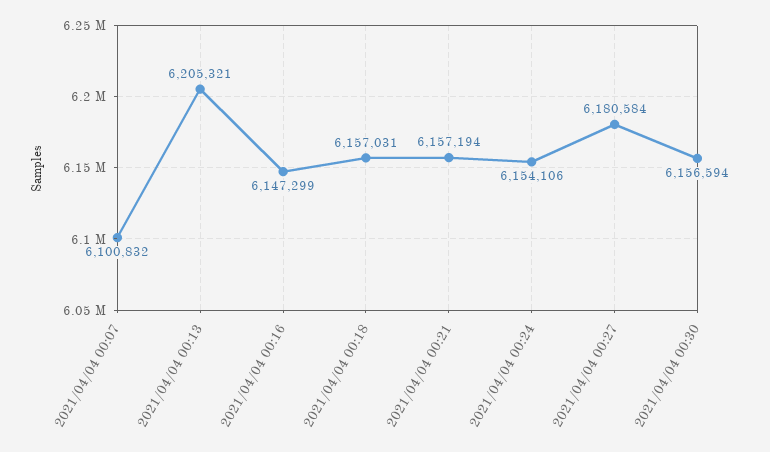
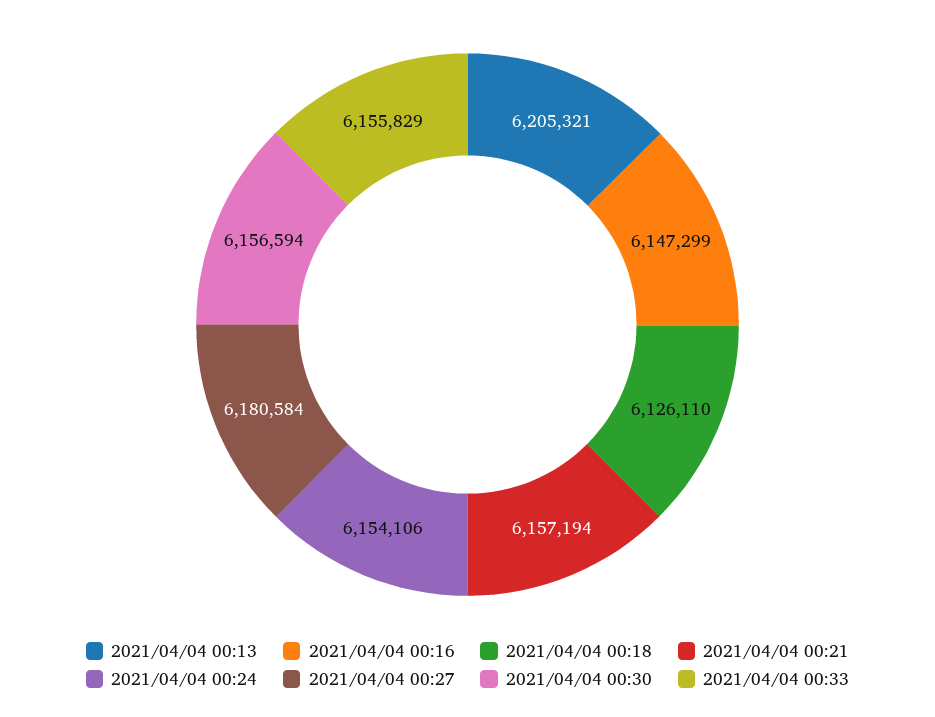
2021/04/04 00:07: 6100832 -> none
2021/04/04 00:18: 6157031 -> 6126110
2021/04/04 00:33: none -> 6155829

